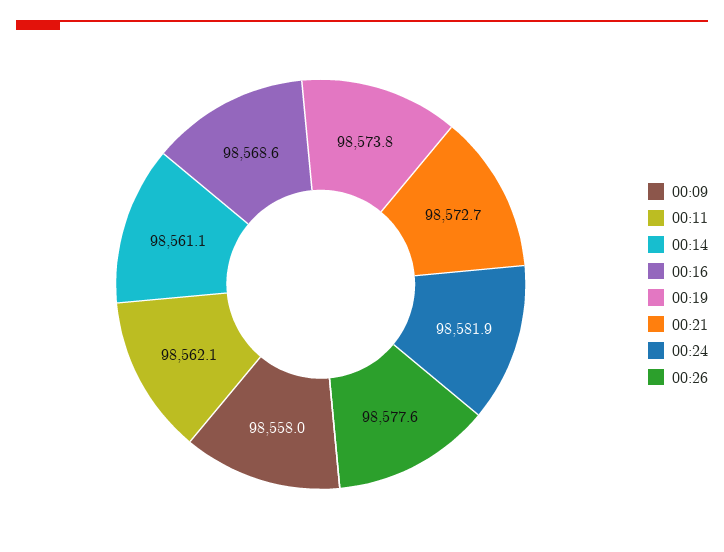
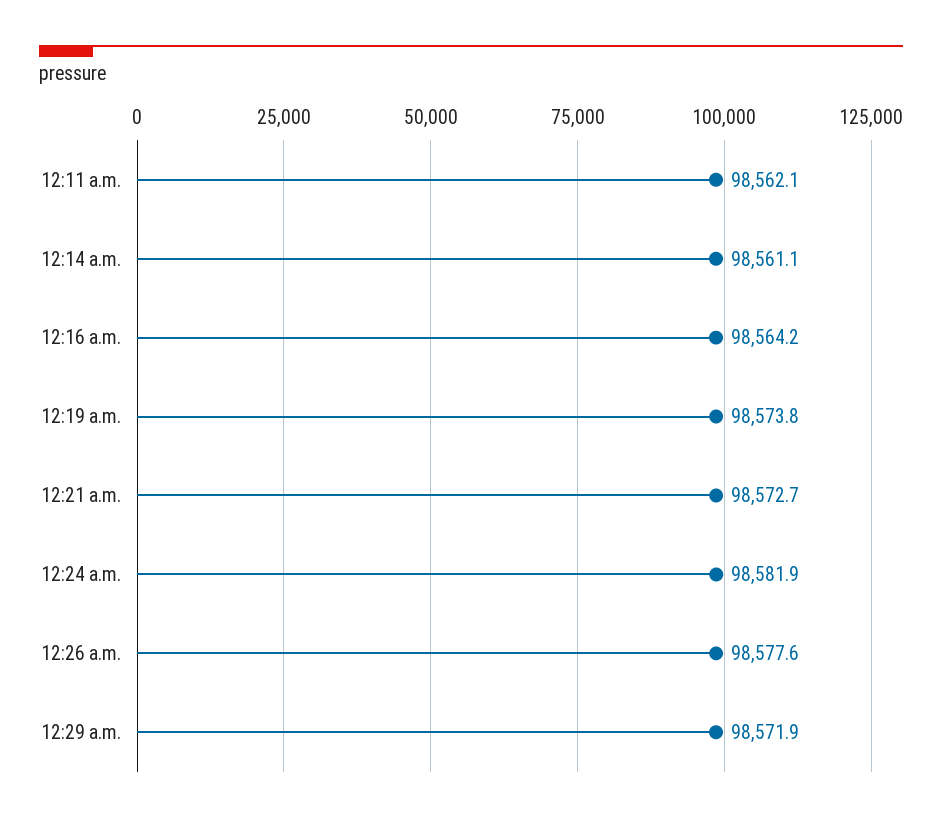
00:09: 98558 -> none
00:16: 98568.6 -> 98564.2
12:29 a.m.: none -> 98571.9

